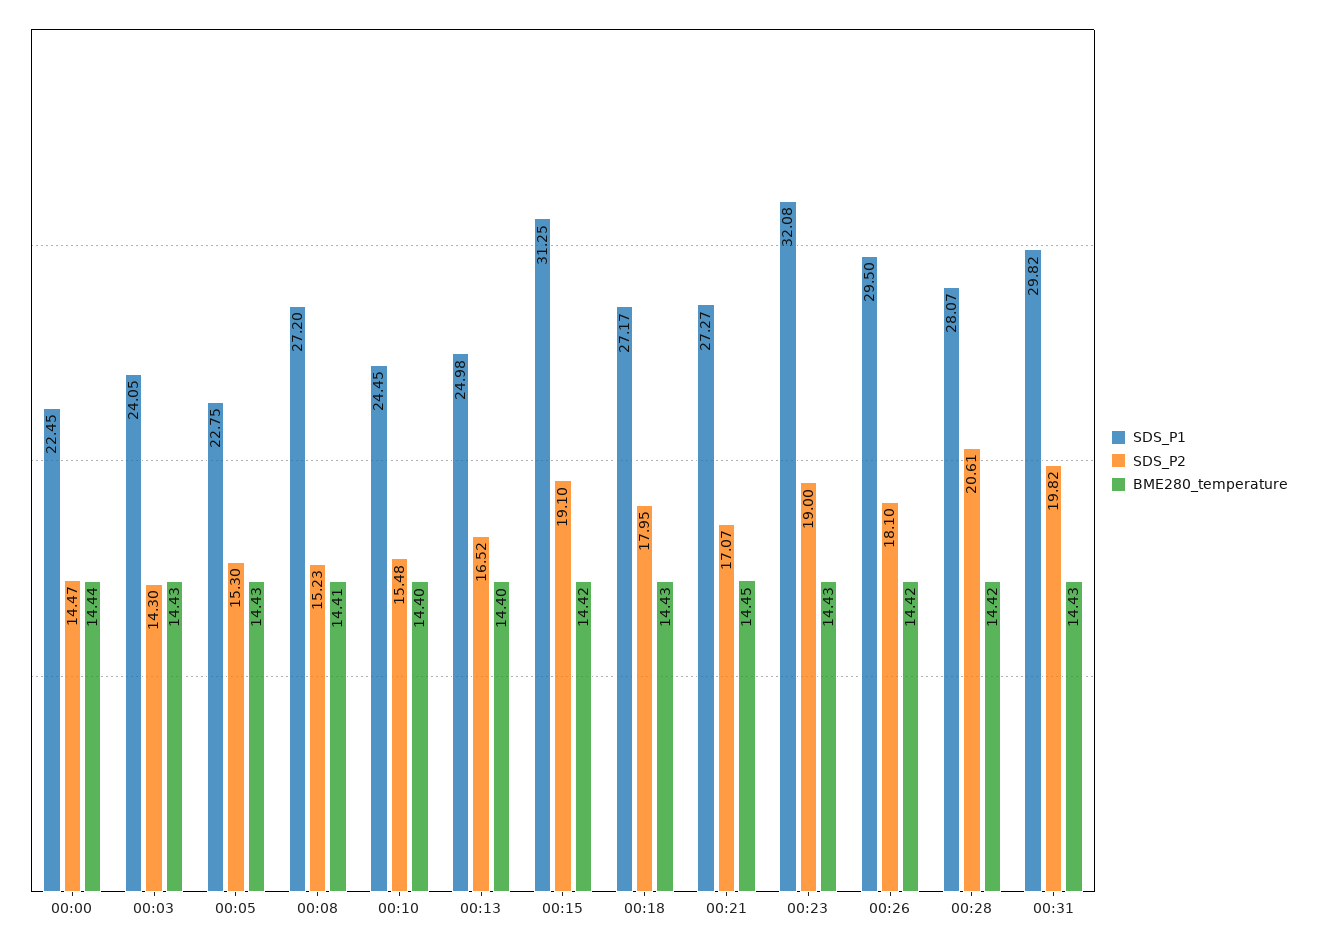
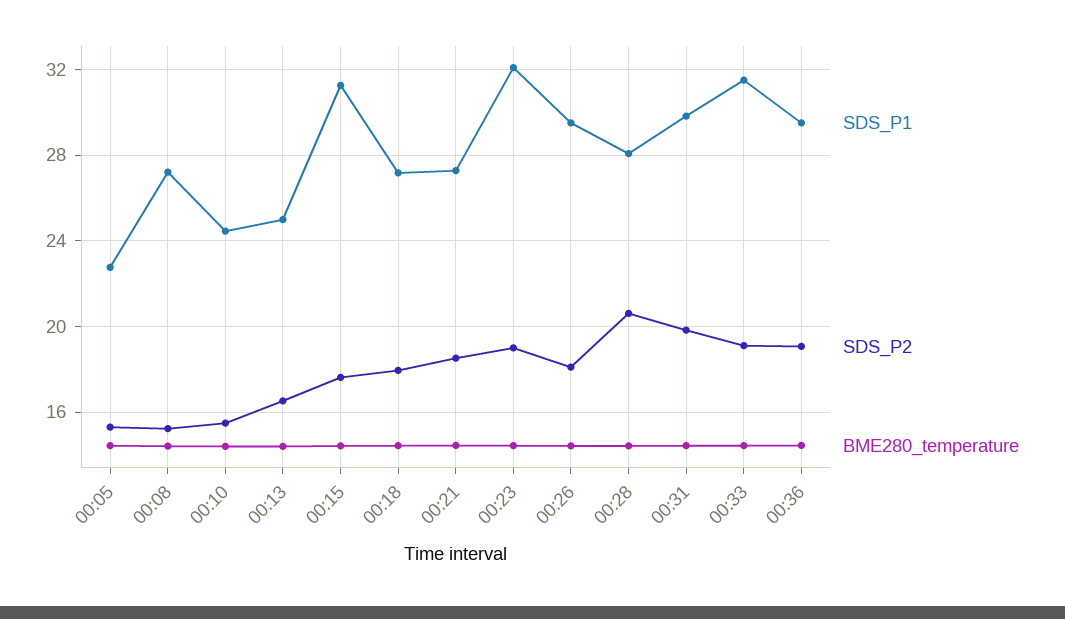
SDS_P1, 00:00: 22.45 -> none
SDS_P2, 00:00: 14.47 -> none
BME280_temperature, 00:00: 14.44 -> none
SDS_P1, 00:03: 24.05 -> none
SDS_P2, 00:03: 14.3 -> none
BME280_temperature, 00:03: 14.43 -> none
SDS_P2, 00:15: 19.1 -> 17.5
SDS_P2, 00:21: 17.07 -> 18.5
SDS_P1, 00:33: none -> 31.5
SDS_P2, 00:33: none -> 19
BME280_temperature, 00:33: none -> 14.5
SDS_P1, 00:36: none -> 29.5
SDS_P2, 00:36: none -> 19
BME280_temperature, 00:36: none -> 14.5

